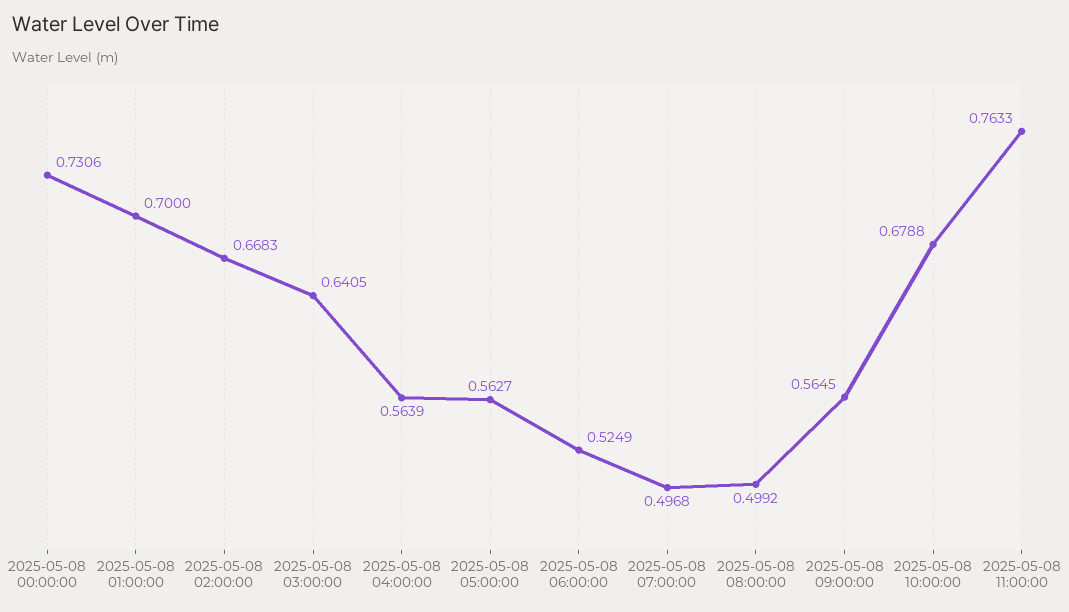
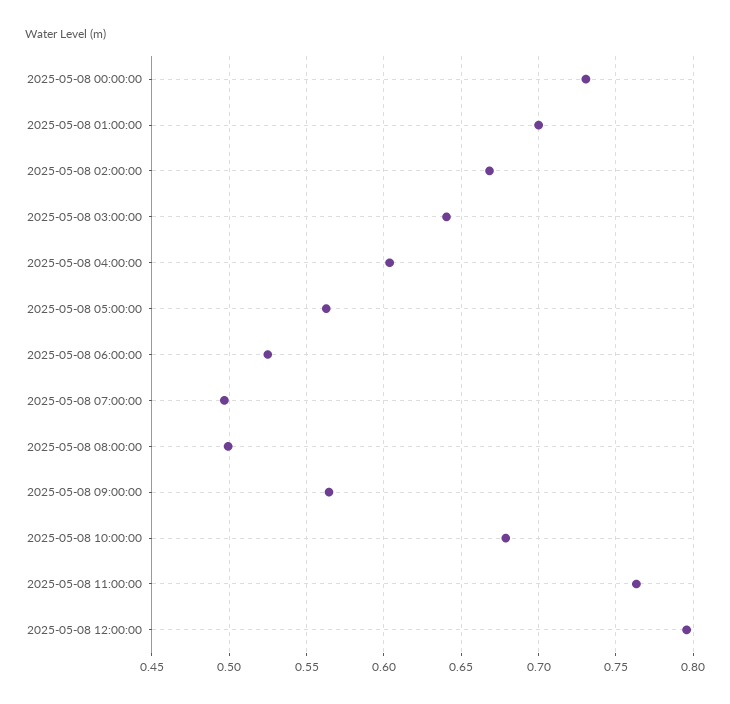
2025-05-08 04:00:00: 0.5639 -> 0.605
2025-05-08 12:00:00: none -> 0.795

